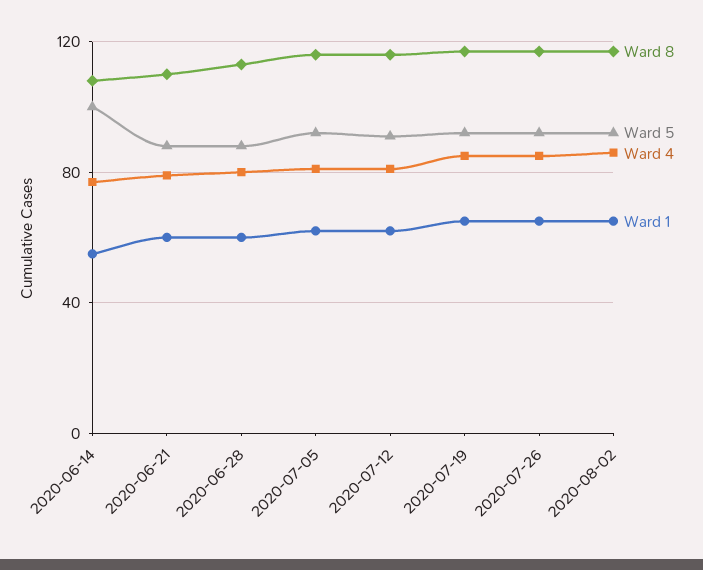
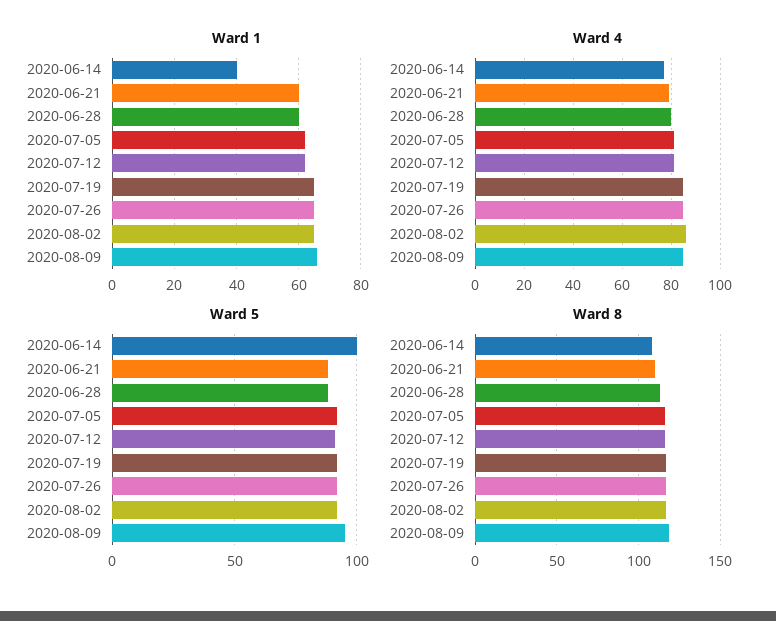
Ward 1, 2020-06-14: 55 -> 40
Ward 1, 2020-08-09: none -> 65
Ward 4, 2020-08-09: none -> 85
Ward 5, 2020-08-09: none -> 95
Ward 8, 2020-08-09: none -> 120

